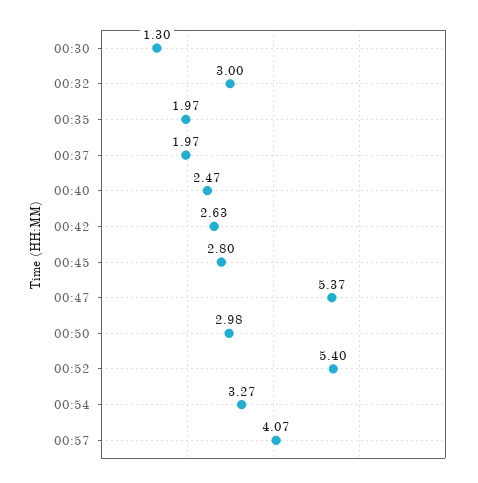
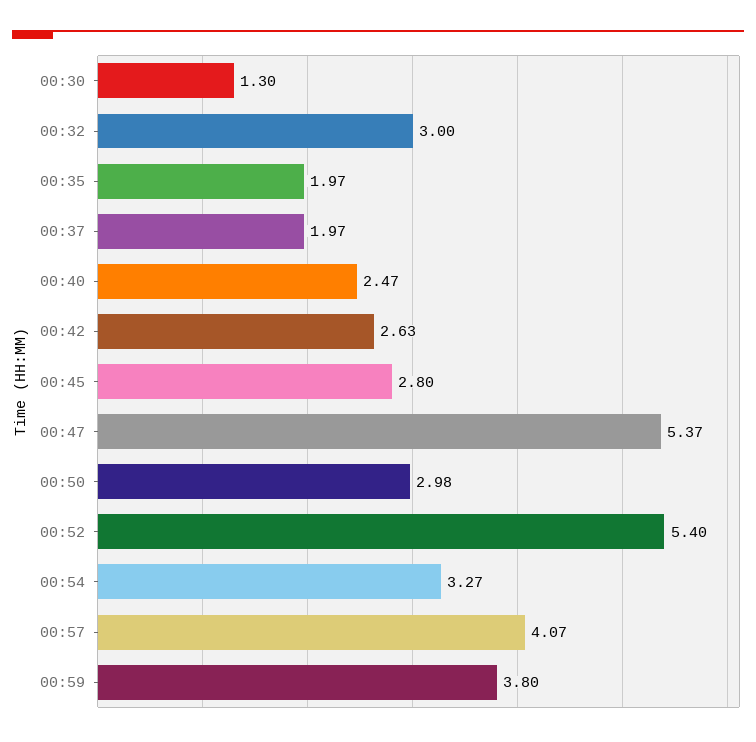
00:59: none -> 3.8

